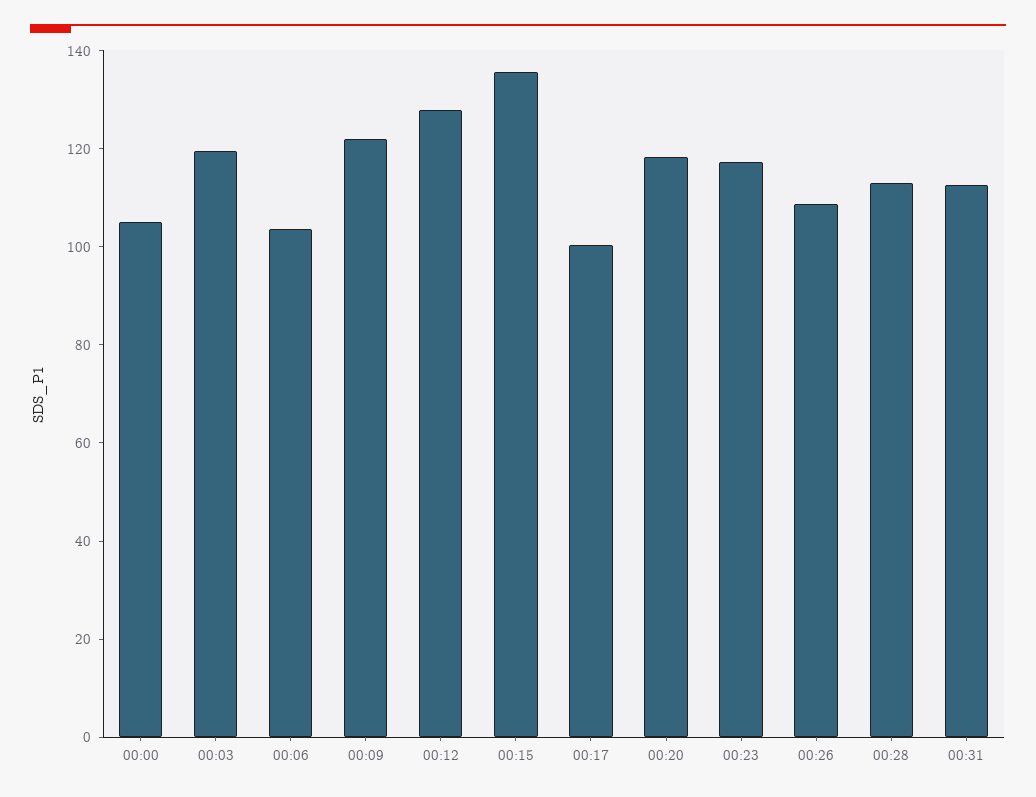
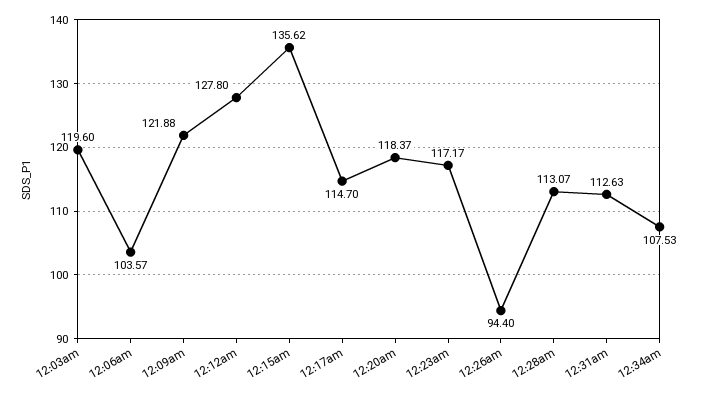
00:00: 105 -> none
00:17: 100 -> 114.7
00:26: 110 -> 94.4
12:34am: none -> 107.53

